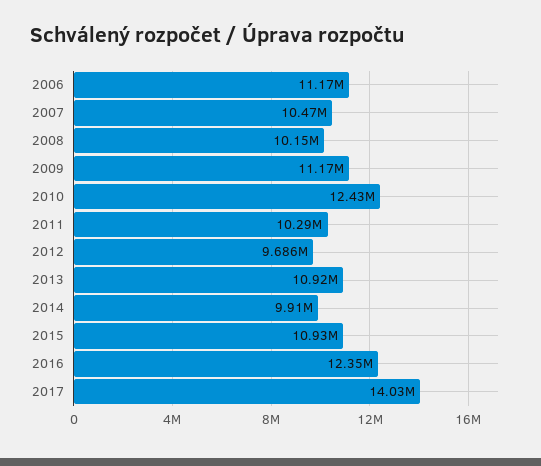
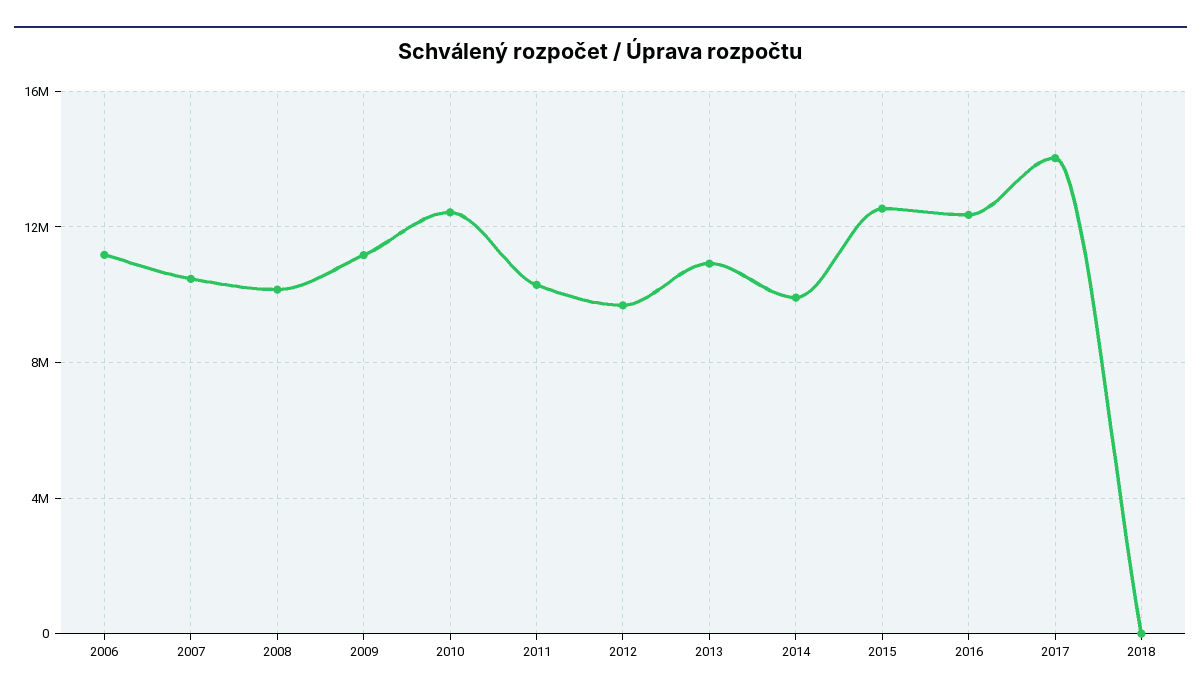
2015: 10930000 -> 12500000
2018: none -> 0

